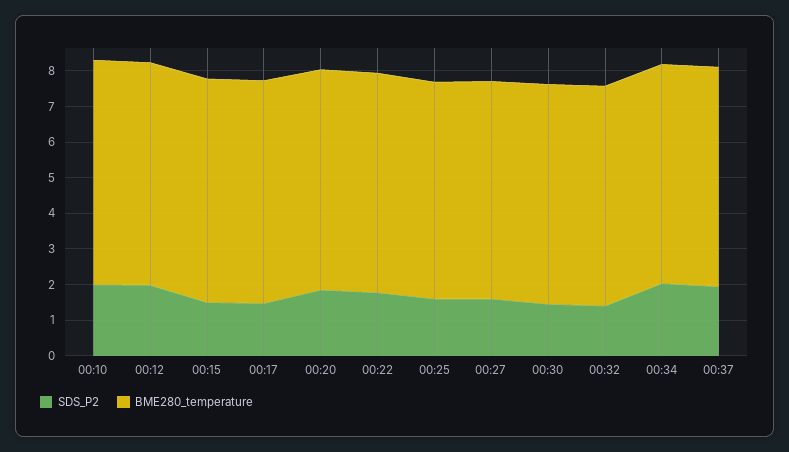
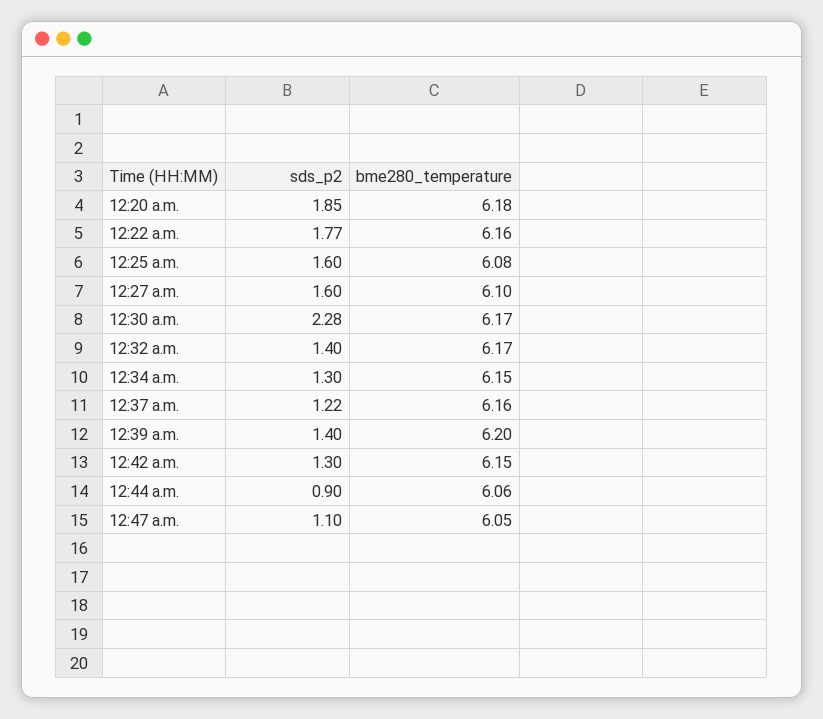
SDS_P2, 00:10: 2 -> none
BME280_temperature, 00:10: 6.25 -> none
SDS_P2, 00:12: 2 -> none
BME280_temperature, 00:12: 6.25 -> none
SDS_P2, 00:15: 1.5 -> none
BME280_temperature, 00:15: 6.25 -> none
SDS_P2, 00:17: 1.5 -> none
BME280_temperature, 00:17: 6.25 -> none
SDS_P2, 00:30: 1.5 -> 2.28
SDS_P2, 00:34: 2 -> 1.3
SDS_P2, 00:37: 2 -> 1.22
SDS_P2, 12:39 a.m.: none -> 1.4
BME280_temperature, 12:39 a.m.: none -> 6.2
SDS_P2, 12:42 a.m.: none -> 1.3
BME280_temperature, 12:42 a.m.: none -> 6.15
SDS_P2, 12:44 a.m.: none -> 0.9
BME280_temperature, 12:44 a.m.: none -> 6.06
SDS_P2, 12:47 a.m.: none -> 1.1
BME280_temperature, 12:47 a.m.: none -> 6.05

